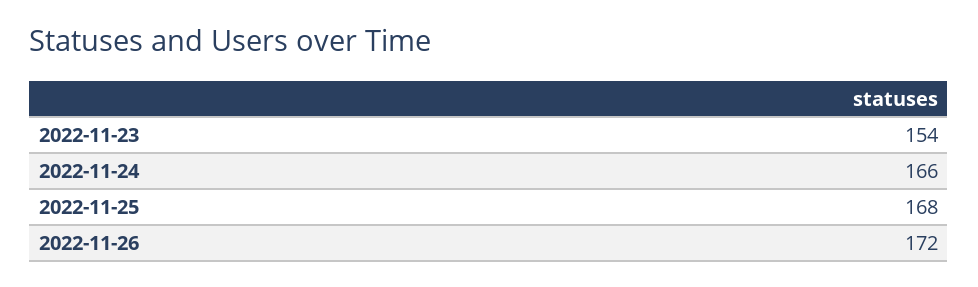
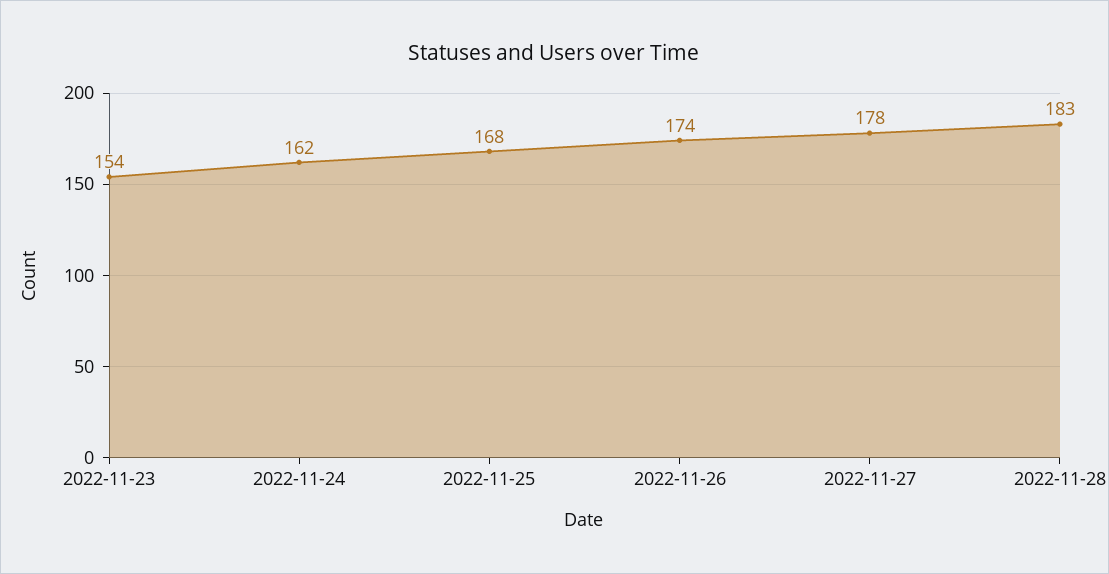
2022-11-24: 166 -> 162
2022-11-26: 172 -> 174
2022-11-27: none -> 178
2022-11-28: none -> 183

